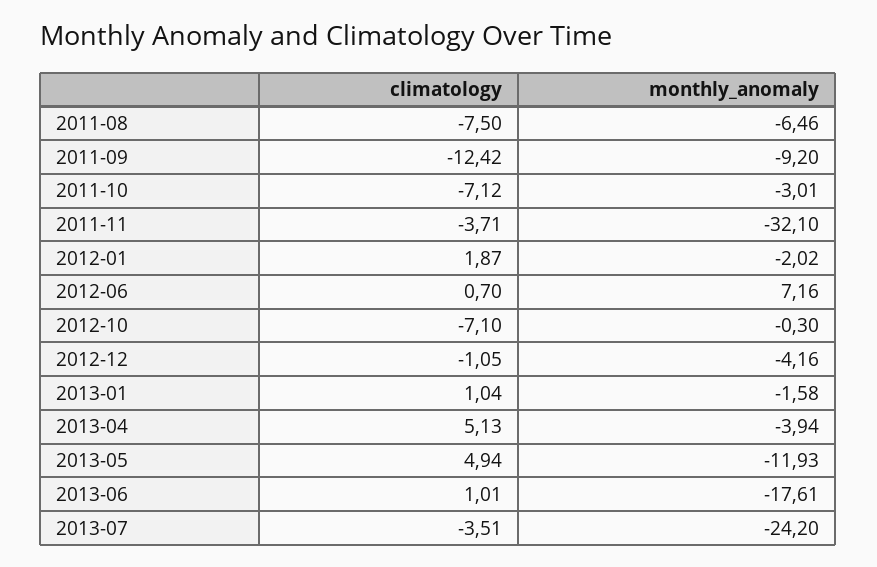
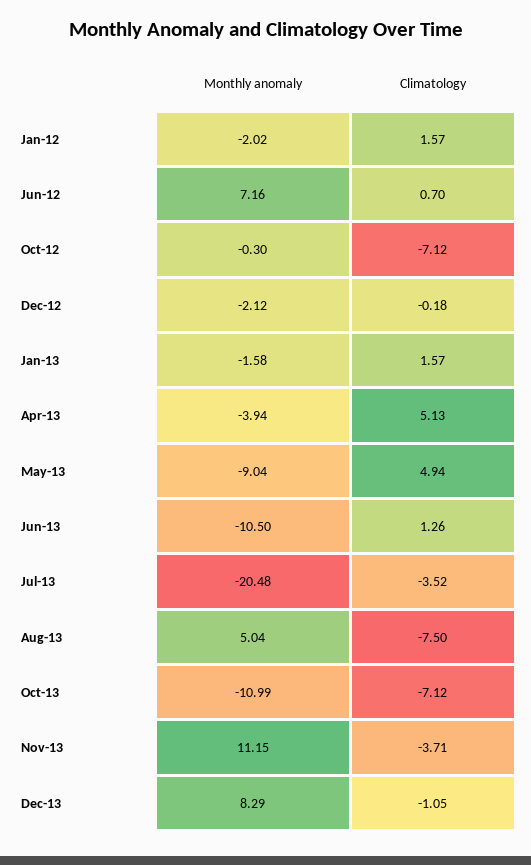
climatology, 2011-08: -7.5 -> none
monthly_anomaly, 2011-08: -6.46 -> none
climatology, 2011-09: -12.42 -> none
monthly_anomaly, 2011-09: -9.2 -> none
climatology, 2011-10: -7.12 -> none
monthly_anomaly, 2011-10: -3.01 -> none
climatology, 2011-11: -3.71 -> none
monthly_anomaly, 2011-11: -32.1 -> none
climatology, 2012-01: 1.87 -> 1.57
climatology, 2012-10: -7.1 -> -7.12
climatology, 2012-12: -1.05 -> -0.18
monthly_anomaly, 2012-12: -4.16 -> -2.12
climatology, 2013-01: 1.04 -> 1.57
monthly_anomaly, 2013-05: -11.93 -> -9.04
climatology, 2013-06: 1.01 -> 1.26
monthly_anomaly, 2013-06: -17.61 -> -10.5
climatology, 2013-07: -3.51 -> -3.52
monthly_anomaly, 2013-07: -24.2 -> -20.48
monthly_anomaly, Aug-13: none -> 5.04
climatology, Aug-13: none -> -7.5
monthly_anomaly, Oct-13: none -> -10.99
climatology, Oct-13: none -> -7.12
monthly_anomaly, Nov-13: none -> 11.15
climatology, Nov-13: none -> -3.71
monthly_anomaly, Dec-13: none -> 8.29
climatology, Dec-13: none -> -1.05

